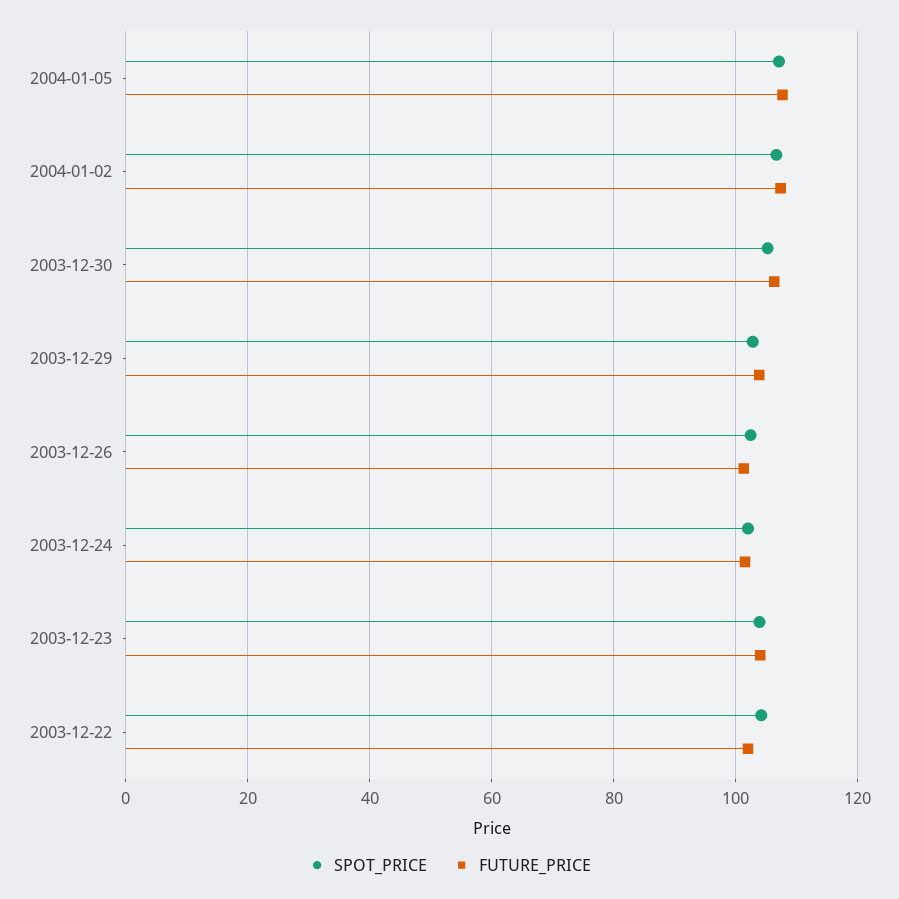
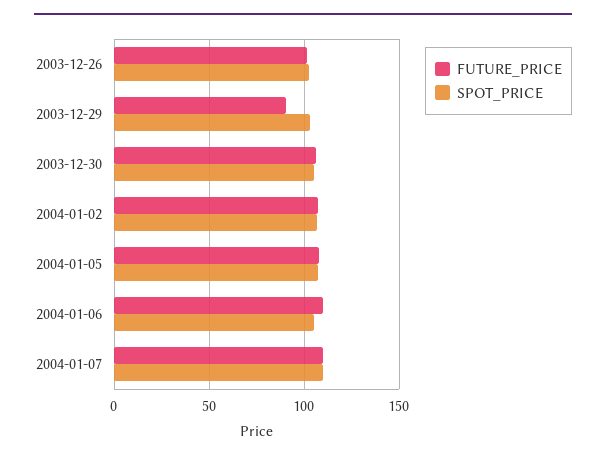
FUTURE_PRICE, 2003-12-29: 104 -> 90
SPOT_PRICE, 2003-12-24: 102 -> none
FUTURE_PRICE, 2003-12-24: 102 -> none
SPOT_PRICE, 2003-12-23: 104 -> none
FUTURE_PRICE, 2003-12-23: 104 -> none
SPOT_PRICE, 2003-12-22: 104 -> none
FUTURE_PRICE, 2003-12-22: 102 -> none
FUTURE_PRICE, 2004-01-06: none -> 110
SPOT_PRICE, 2004-01-06: none -> 105
FUTURE_PRICE, 2004-01-07: none -> 110
SPOT_PRICE, 2004-01-07: none -> 110

